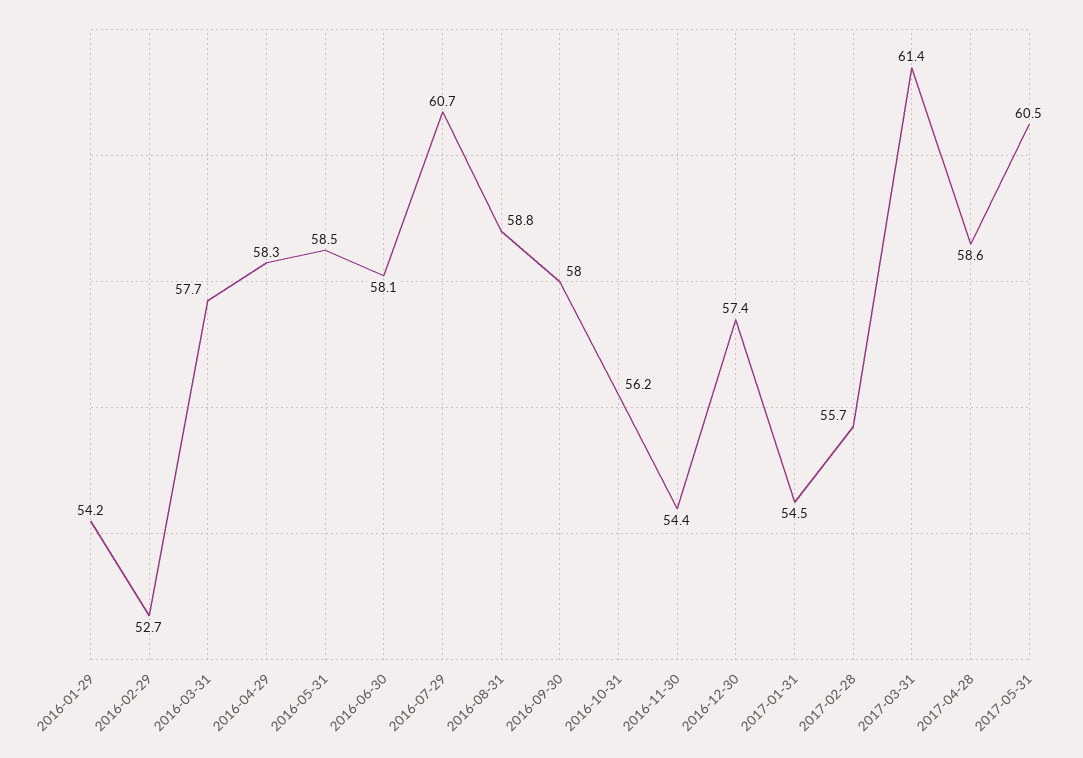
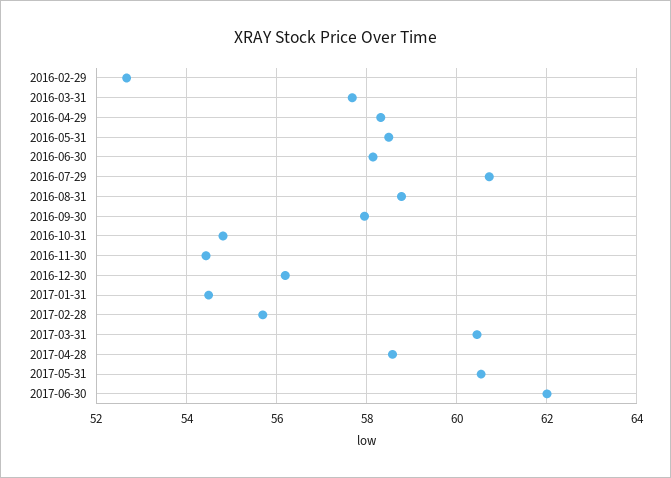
2016-01-29: 54.2 -> none
2016-10-31: 56.2 -> 54.8
2016-12-30: 57.4 -> 56.2
2017-03-31: 61.4 -> 60.4
2017-06-30: none -> 62

